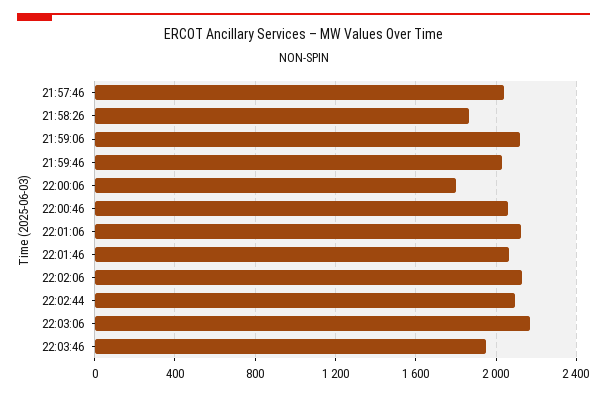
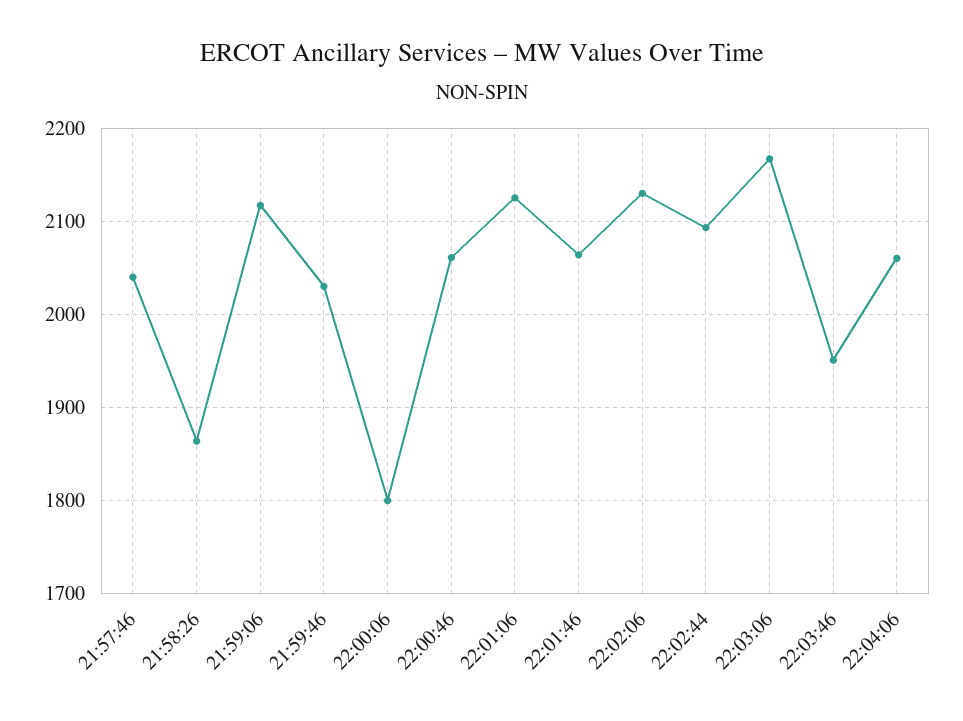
22:04:06: none -> 2060

